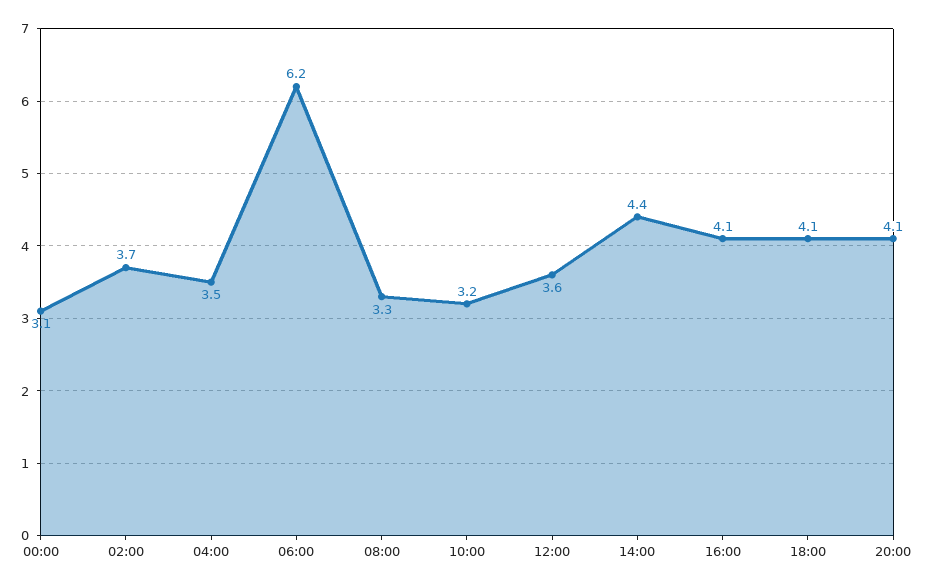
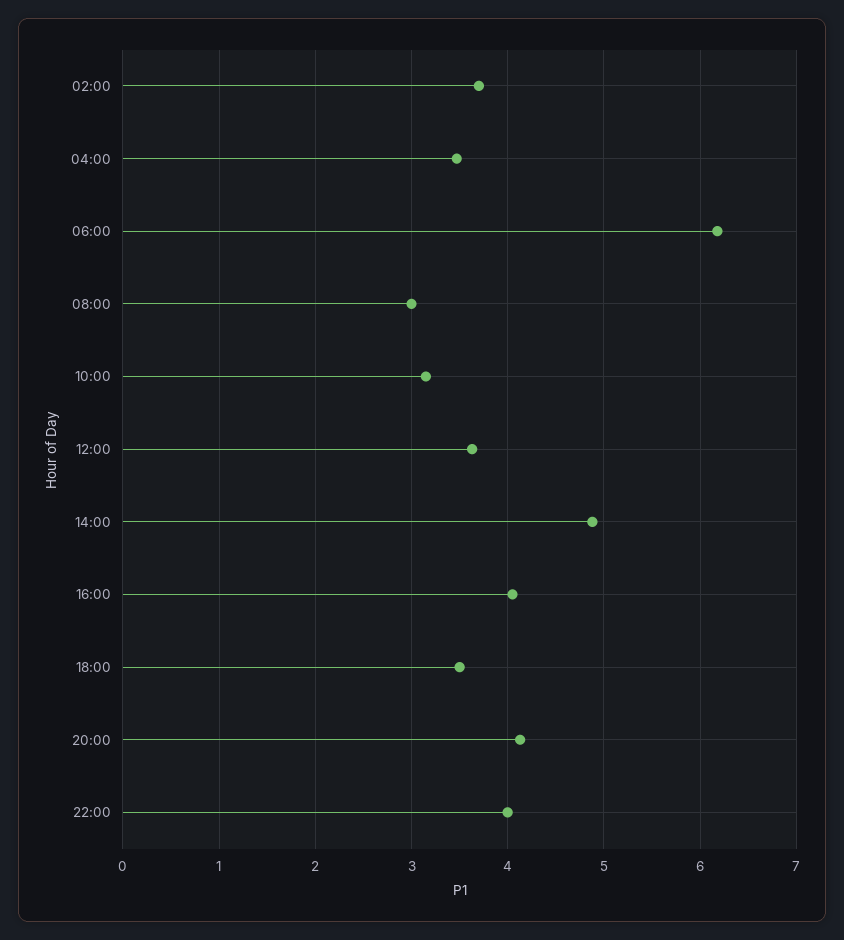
00:00: 3.1 -> none
08:00: 3.3 -> 3
14:00: 4.4 -> 4.9
18:00: 4.1 -> 3.5
22:00: none -> 4

